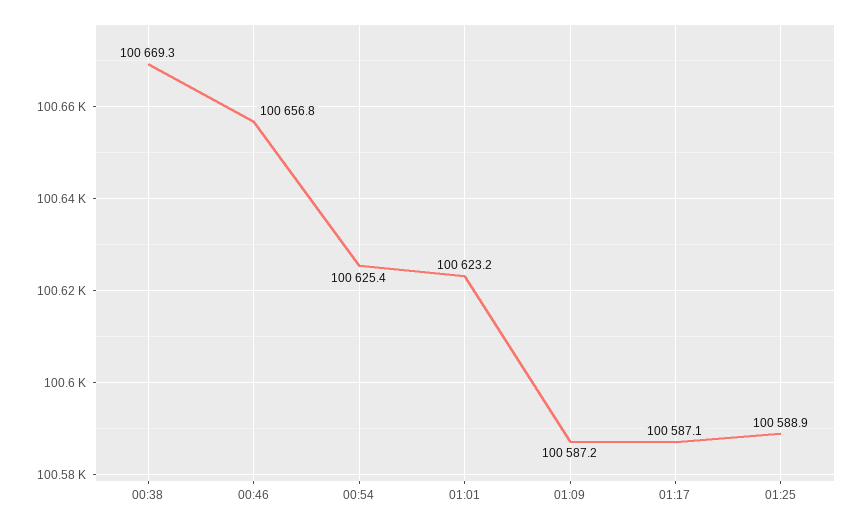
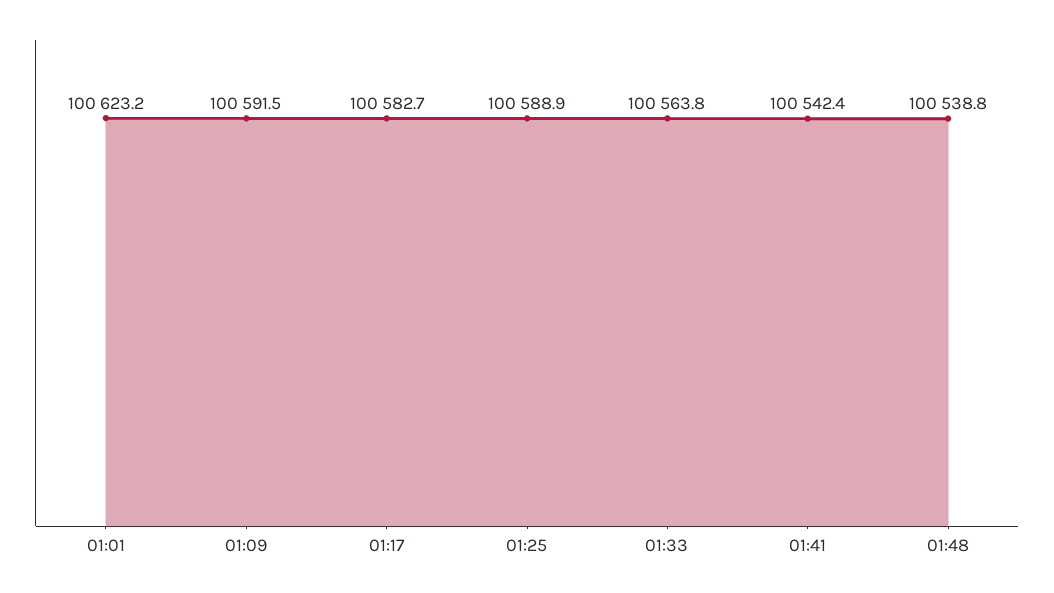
00:38: 100669.3 -> none
00:46: 100656.8 -> none
00:54: 100625.4 -> none
01:09: 100587.2 -> 100591.5
01:17: 100587.1 -> 100582.7
01:33: none -> 100563.8
01:41: none -> 100542.4
01:48: none -> 100538.8

